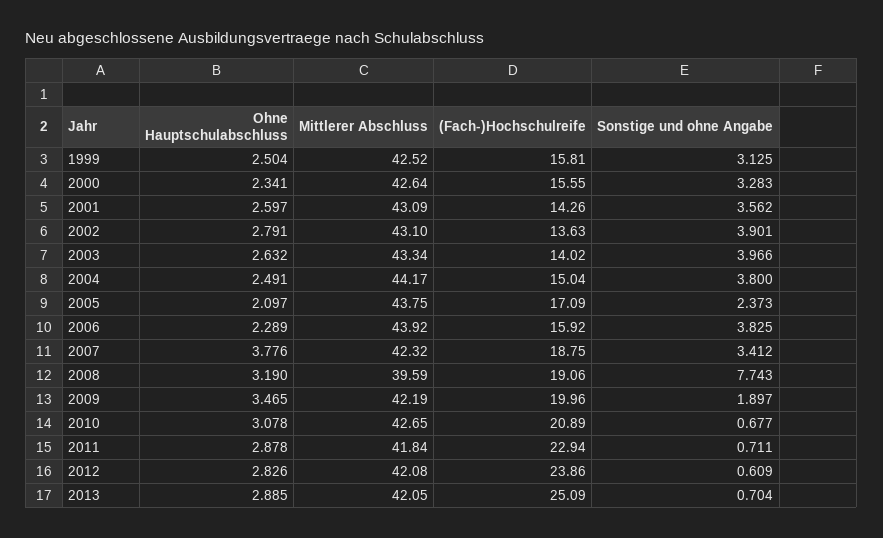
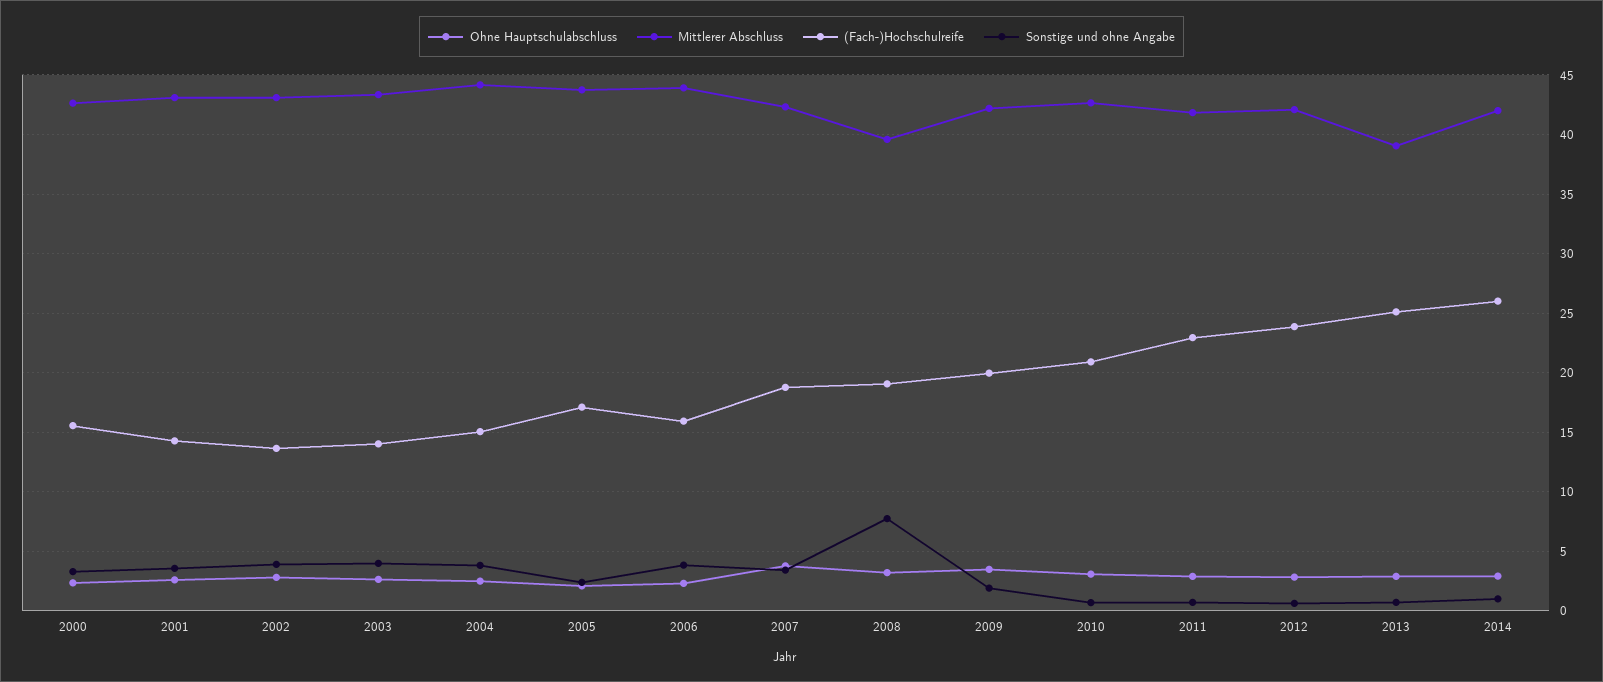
Ohne Hauptschulabschluss, 1999: 2.504 -> none
Mittlerer Abschluss, 1999: 42.52 -> none
(Fach-)Hochschulreife, 1999: 15.81 -> none
Sonstige und ohne Angabe, 1999: 3.125 -> none
Mittlerer Abschluss, 2013: 42.05 -> 39
Ohne Hauptschulabschluss, 2014: none -> 3
Mittlerer Abschluss, 2014: none -> 42
(Fach-)Hochschulreife, 2014: none -> 26
Sonstige und ohne Angabe, 2014: none -> 1

